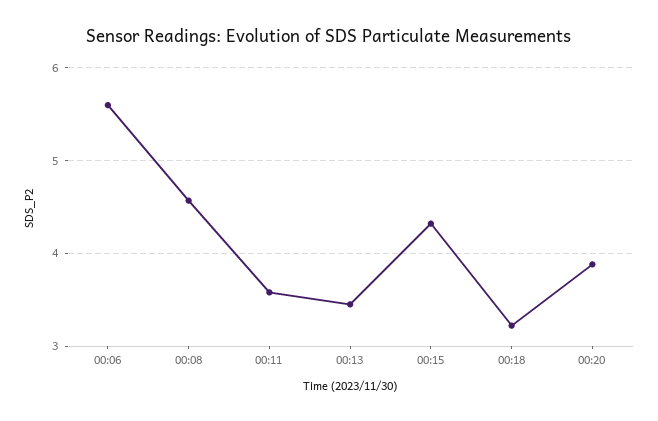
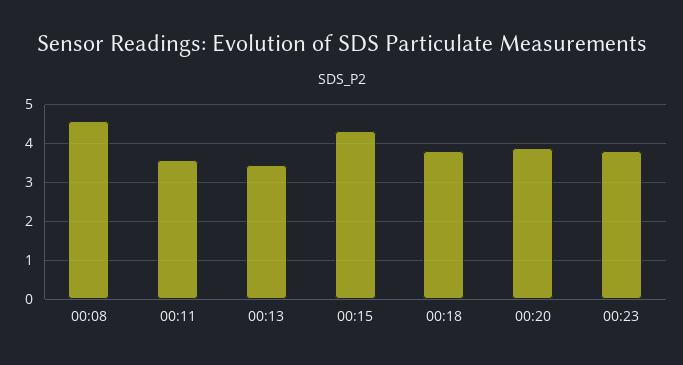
00:06: 5.6 -> none
00:18: 3.2 -> 3.8
00:23: none -> 3.8

